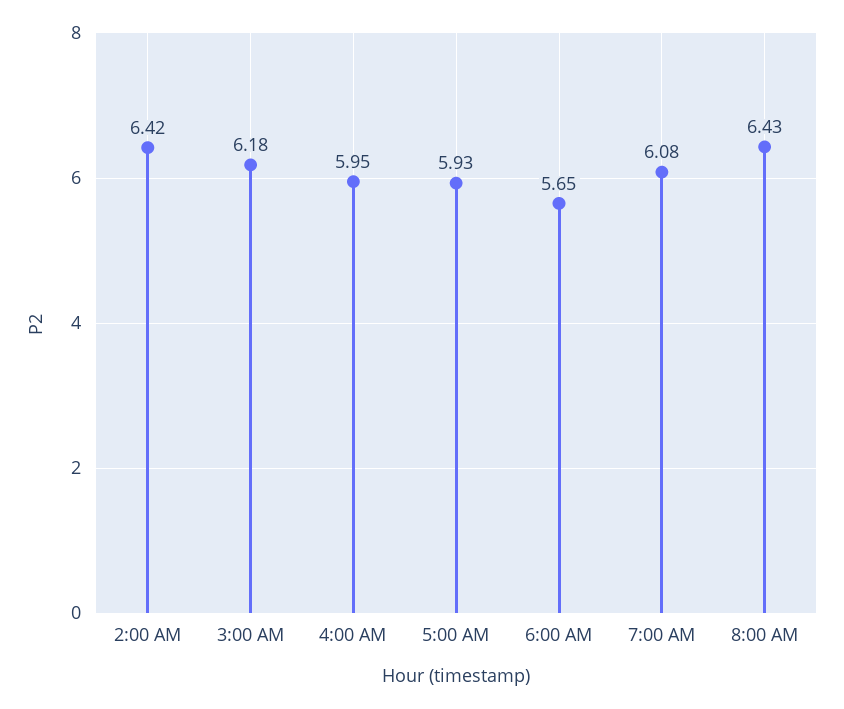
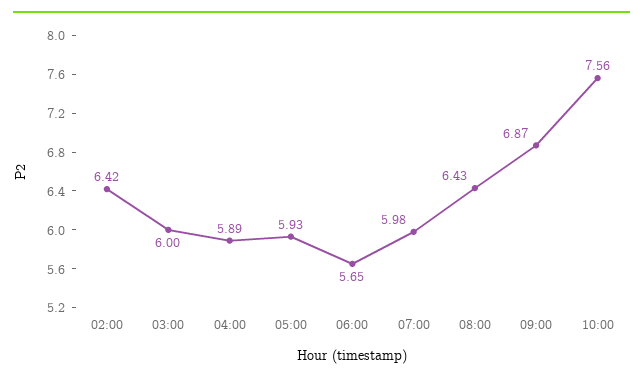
3:00 AM: 6.18 -> 6
4:00 AM: 5.95 -> 5.89
7:00 AM: 6.08 -> 5.98
09:00: none -> 6.87
10:00: none -> 7.56

